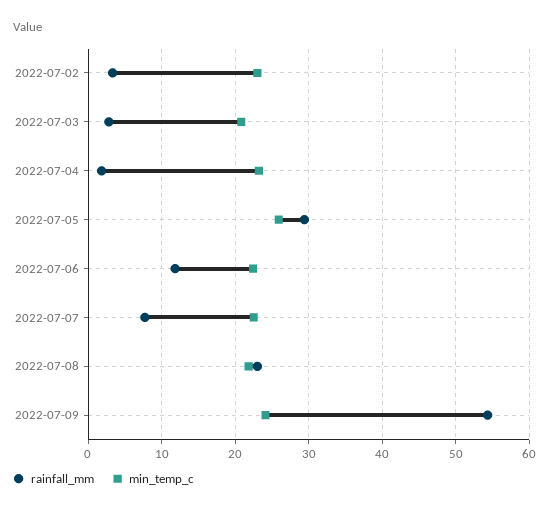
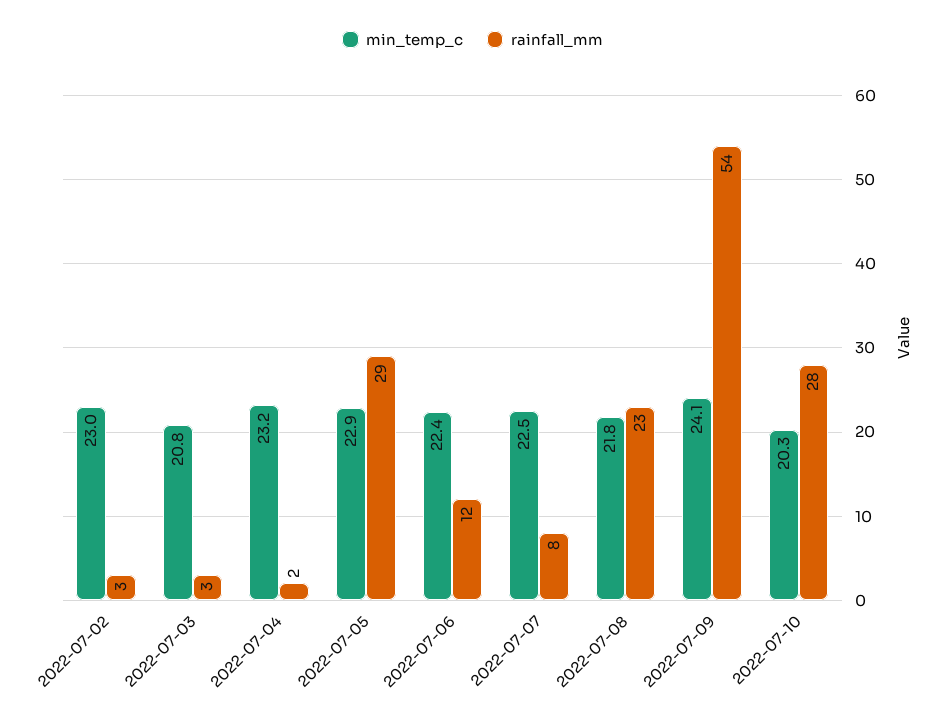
min_temp_c, 2022-07-05: 26 -> 22.9
min_temp_c, 2022-07-10: none -> 20.3
rainfall_mm, 2022-07-10: none -> 28

